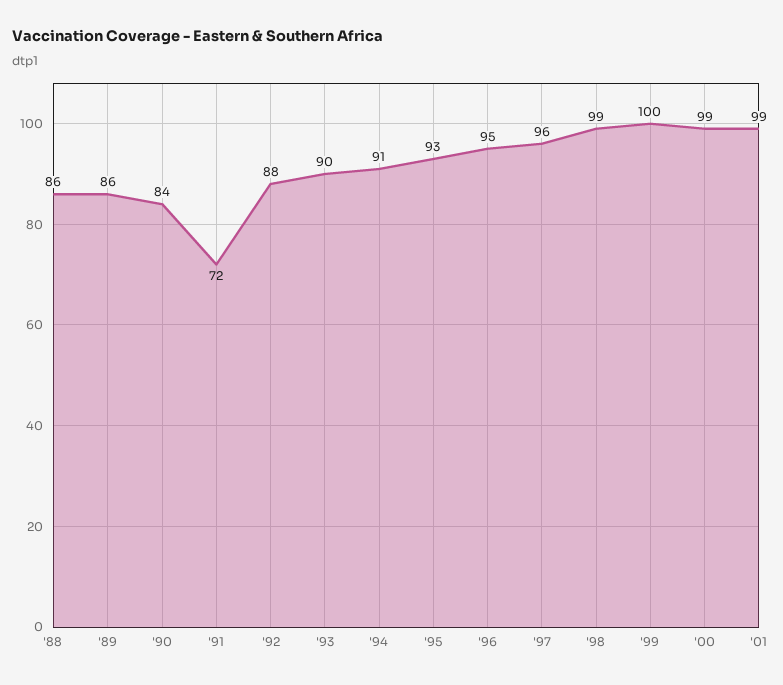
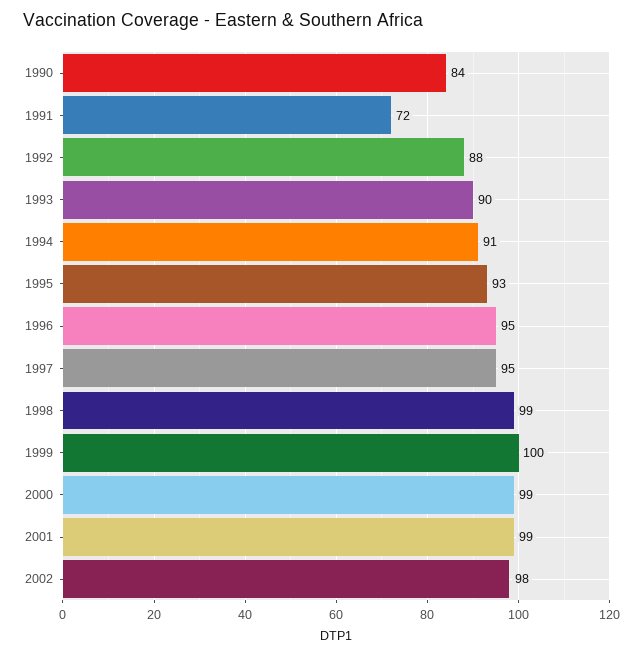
'88: 86 -> none
'89: 86 -> none
'97: 96 -> 95
2002: none -> 98

